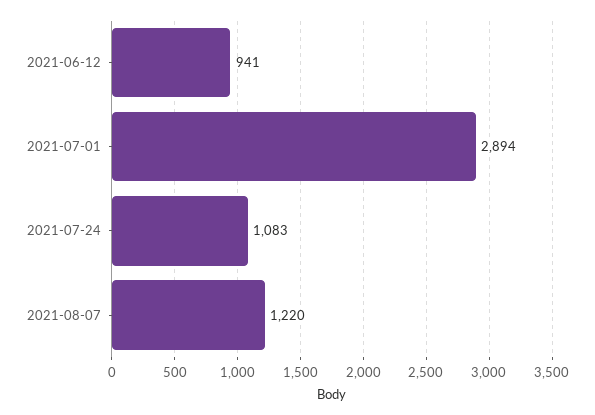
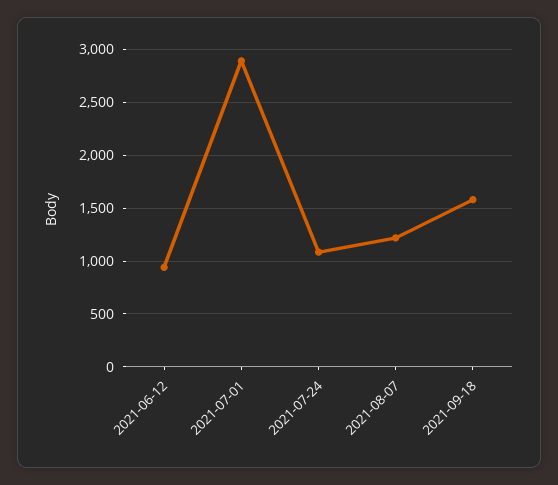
2021-09-18: none -> 1600

